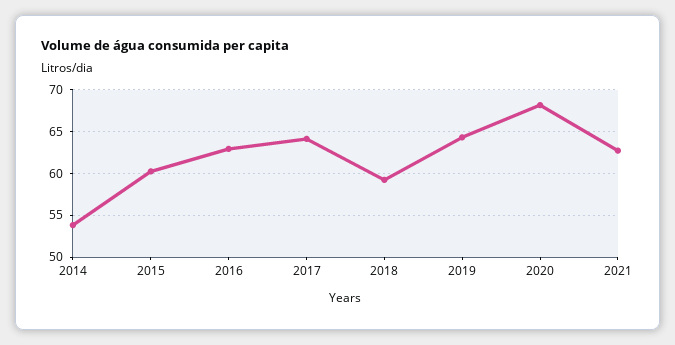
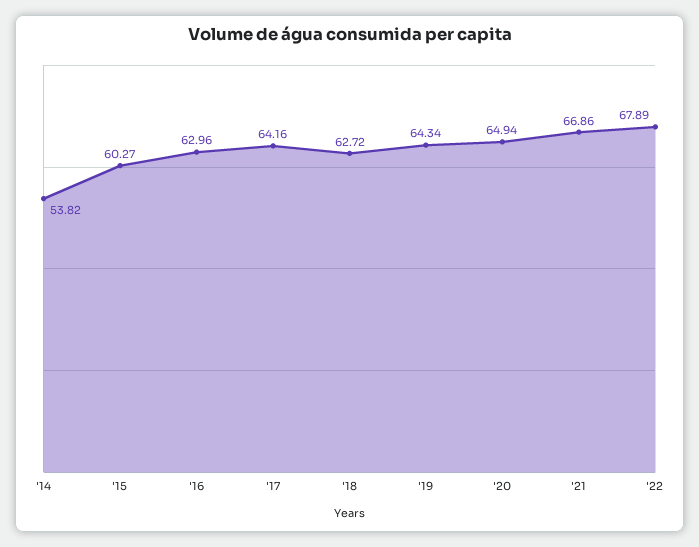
2018: 59 -> 62.72
2020: 68 -> 64.94
2021: 63 -> 66.86
'22: none -> 67.89

